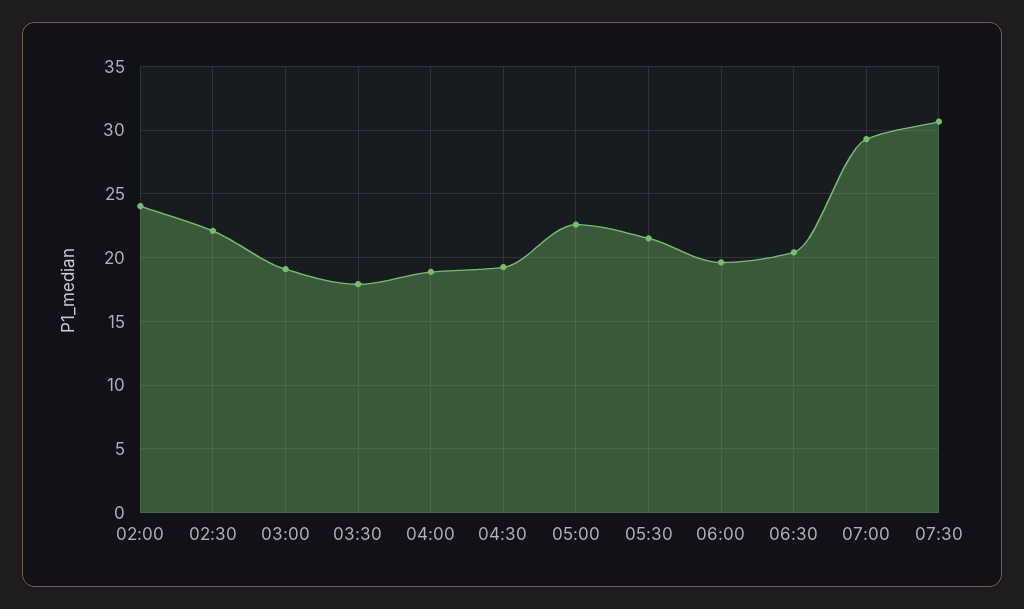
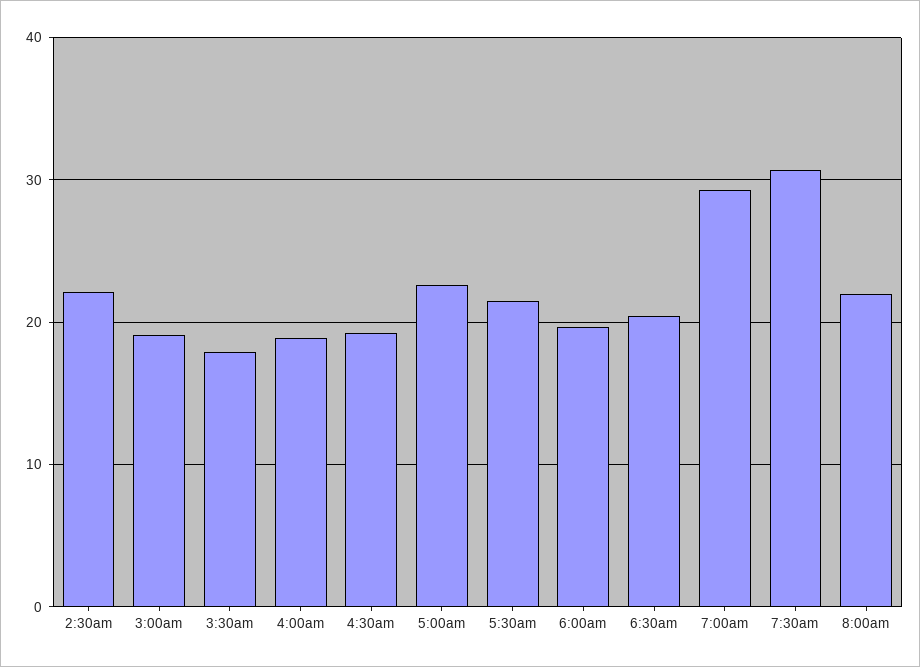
02:00: 24 -> none
8:00am: none -> 22

